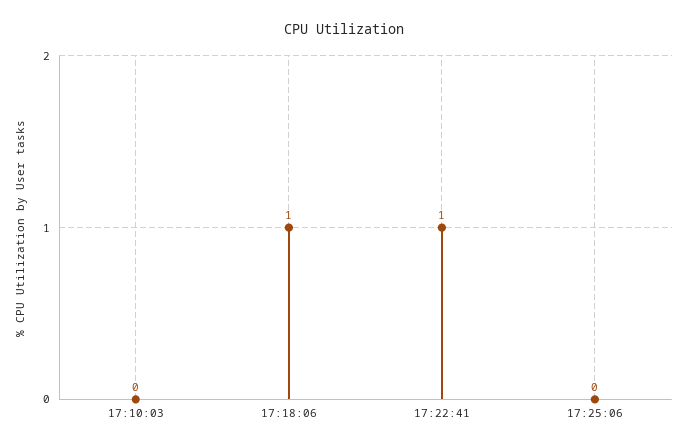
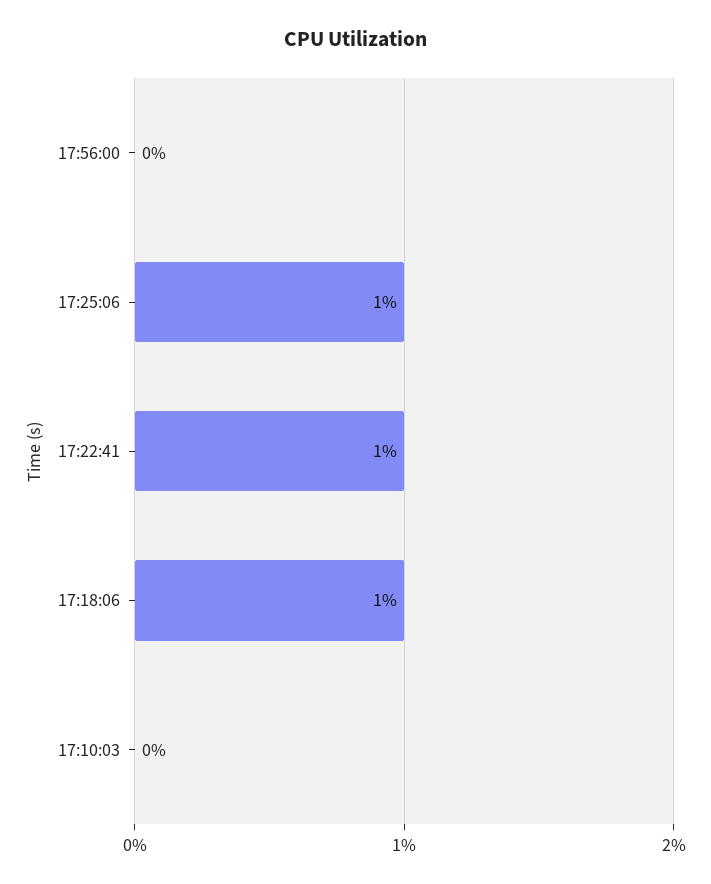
17:25:06: 0 -> 1
17:56:00: none -> 0

